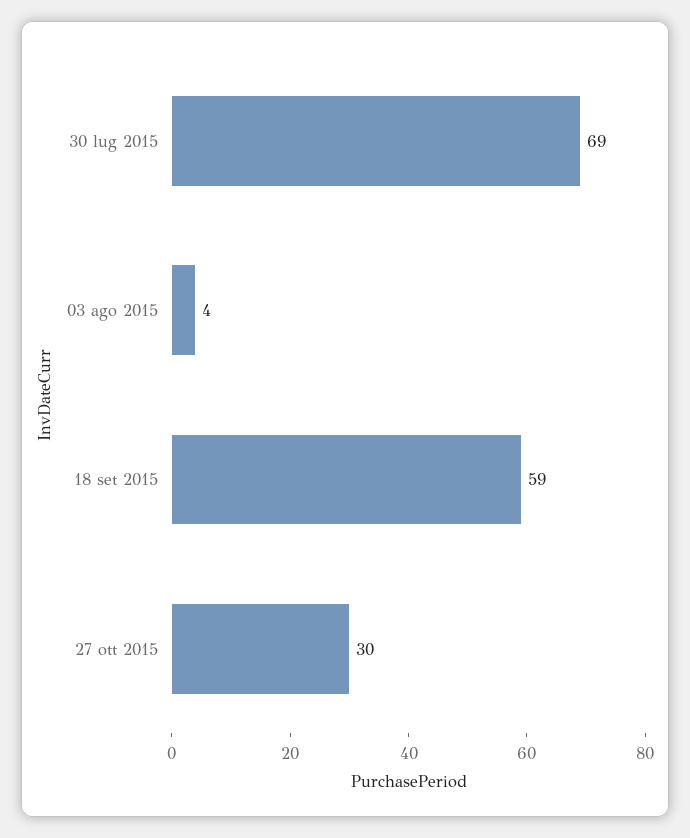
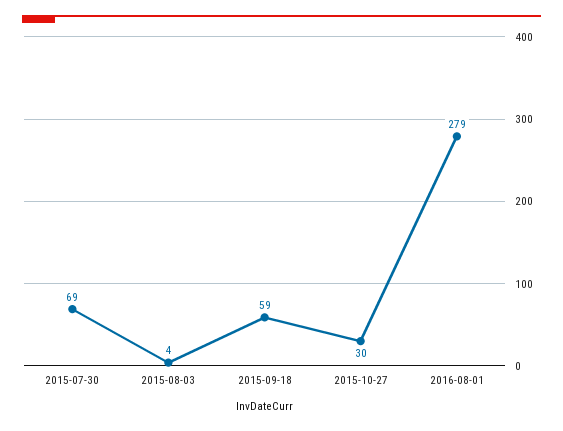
2016-08-01: none -> 279

